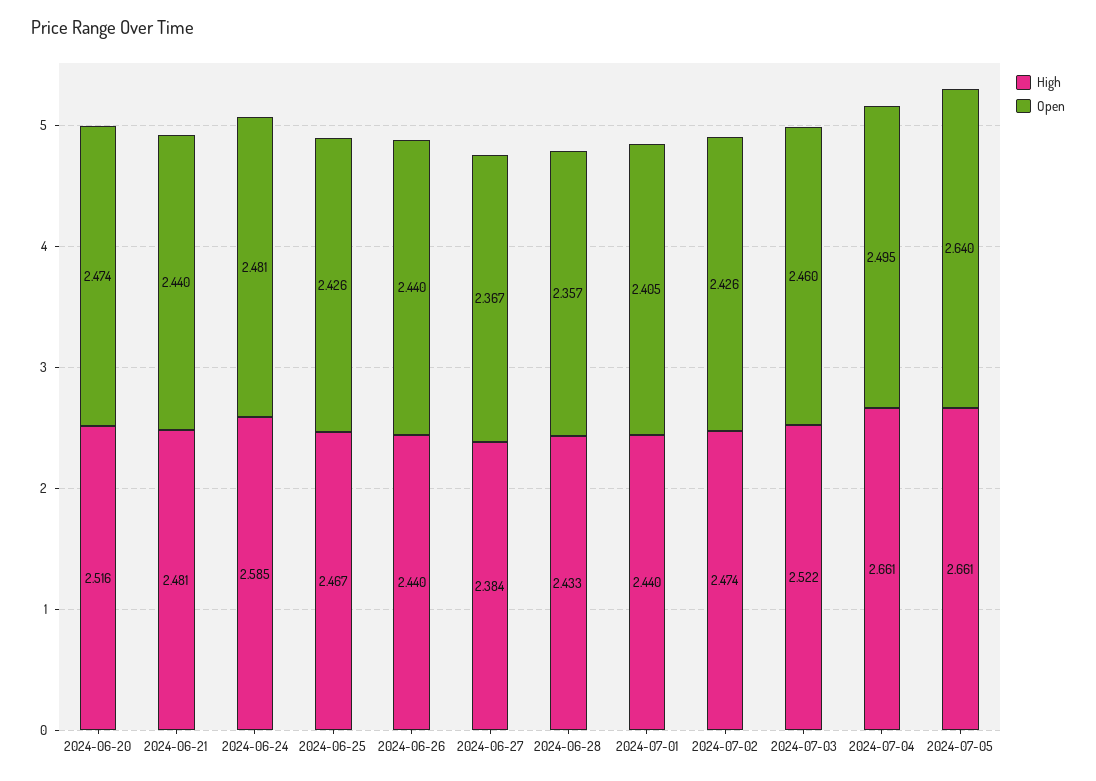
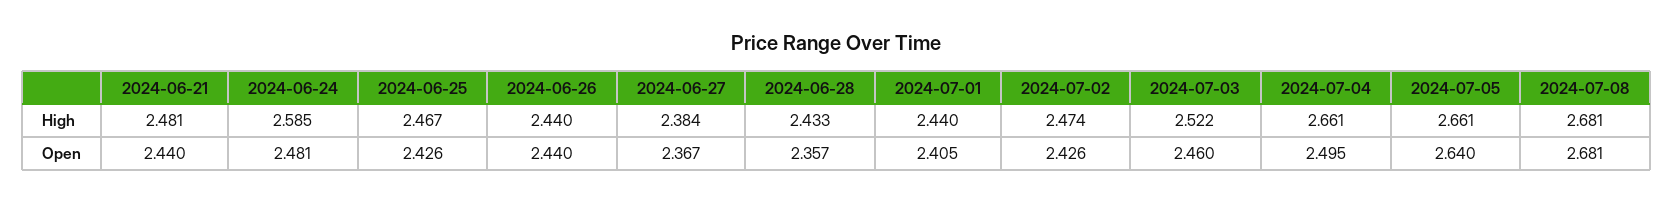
High, 2024-06-20: 2.516 -> none
Open, 2024-06-20: 2.474 -> none
High, 2024-07-08: none -> 2.681
Open, 2024-07-08: none -> 2.681

